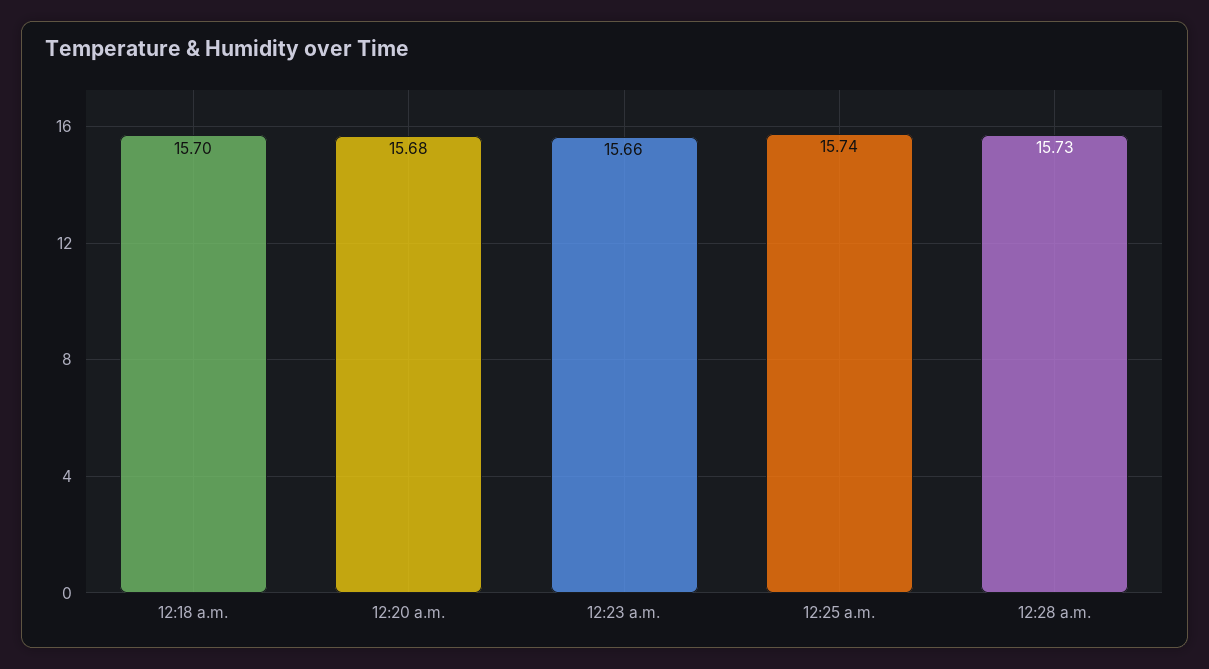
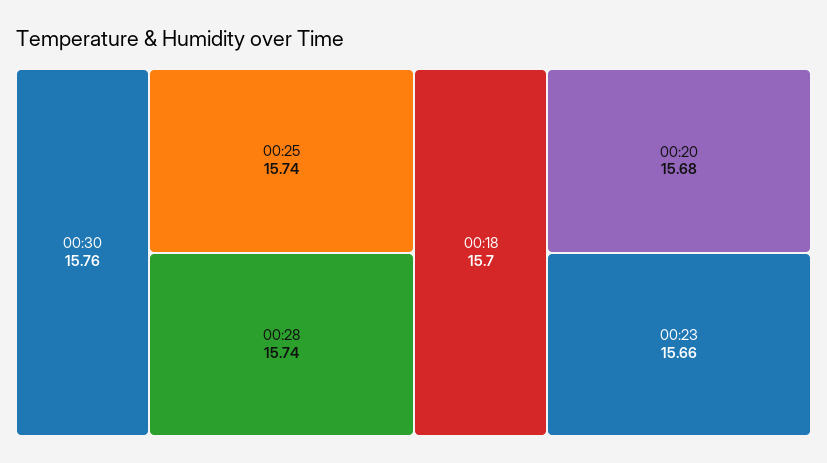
12:28 a.m.: 15.73 -> 15.74
00:30: none -> 15.76

